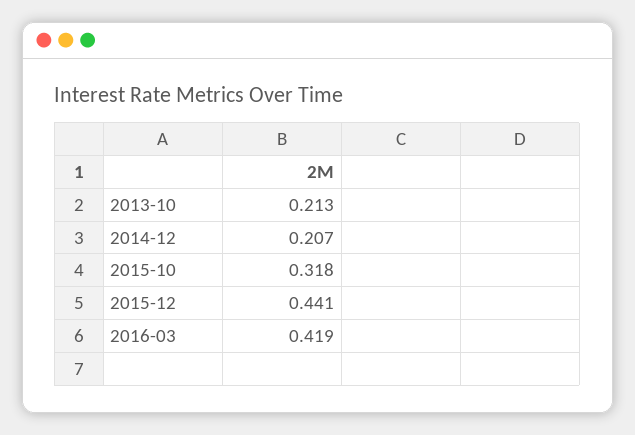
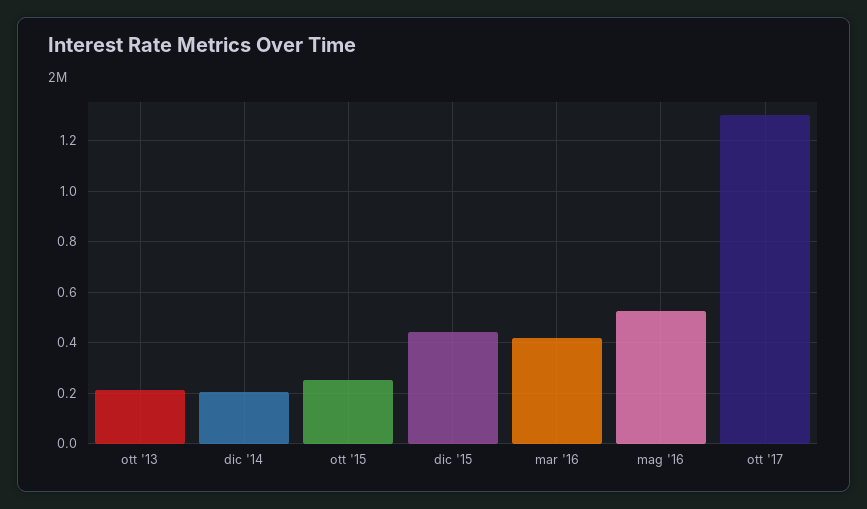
2015-10: 0.318 -> 0.25
mag '16: none -> 0.525
ott '17: none -> 1.3

